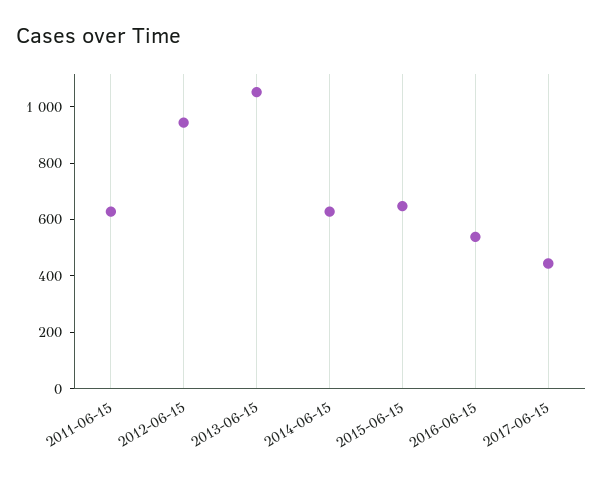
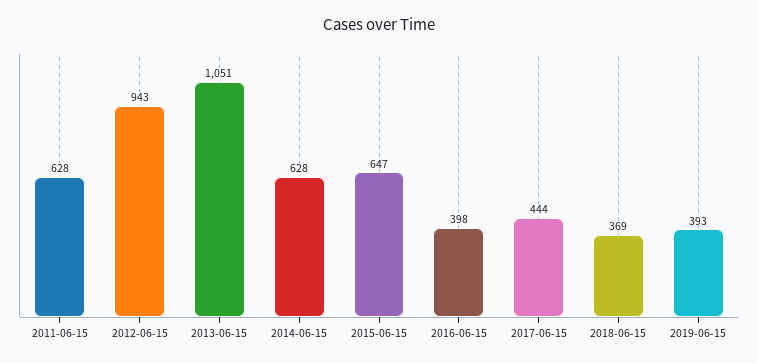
2016-06-15: 550 -> 398
2018-06-15: none -> 369
2019-06-15: none -> 393

